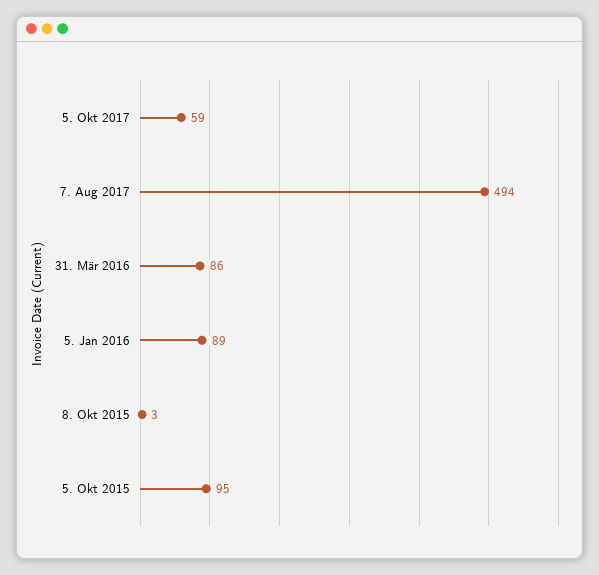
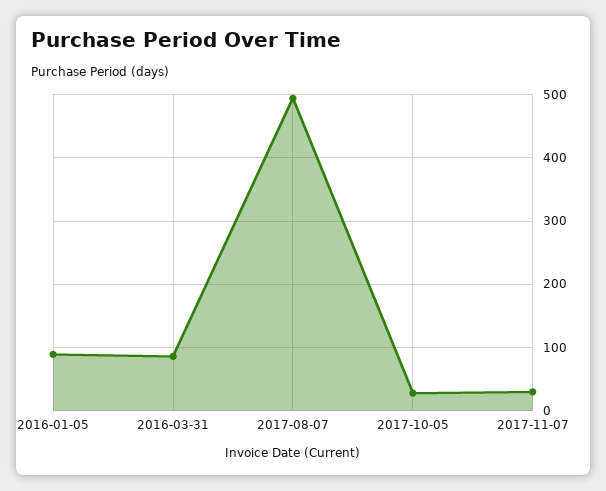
5. Okt 2017: 59 -> 30
8. Okt 2015: 3 -> none
5. Okt 2015: 95 -> none
2017-11-07: none -> 30

